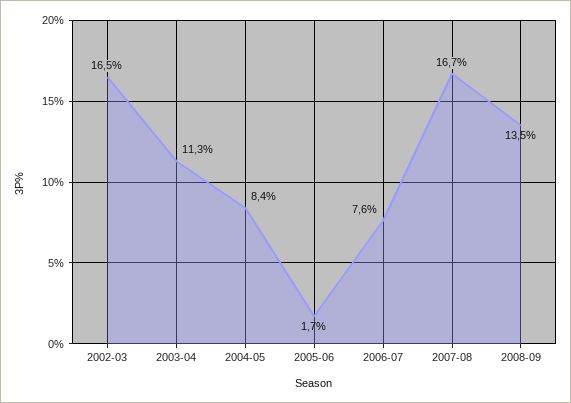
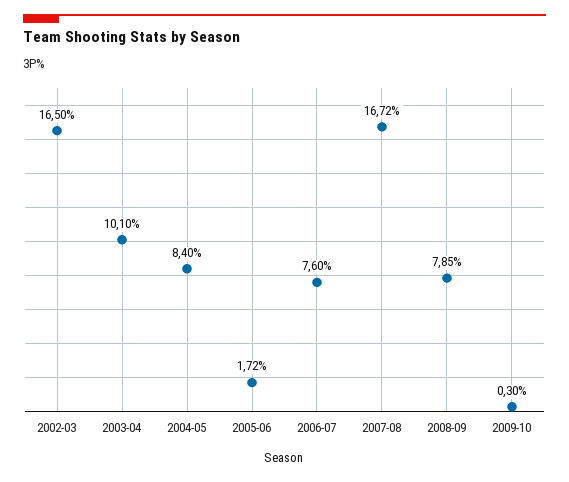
2003-04: 11.3 -> 10.1
2008-09: 13.5 -> 7.85
2009-10: none -> 0.3

